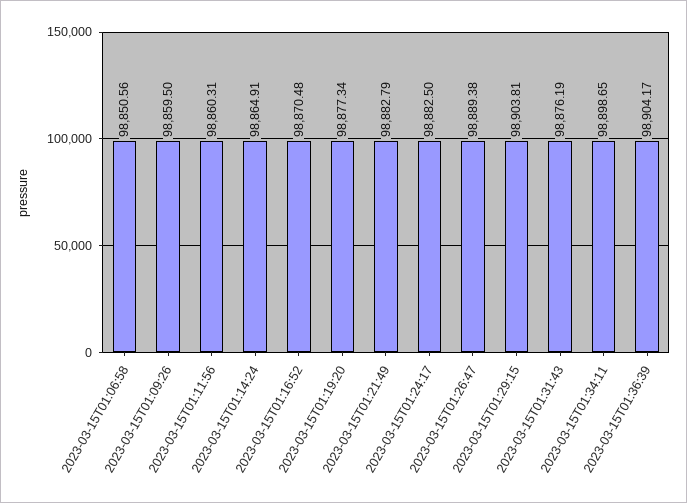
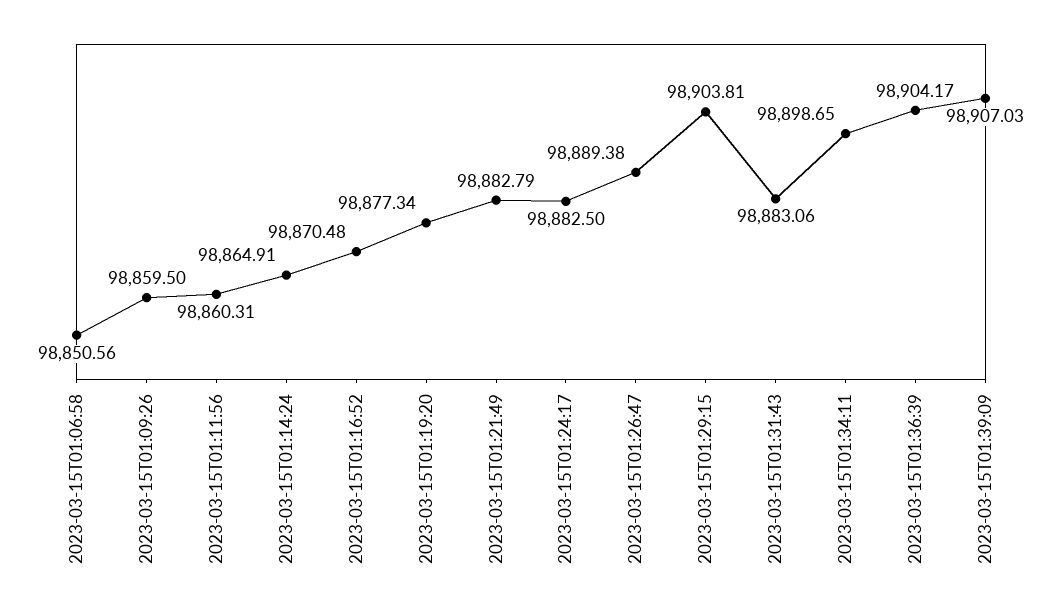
2023-03-15T01:31:43: 98876.19 -> 98883.06
2023-03-15T01:39:09: none -> 98907.03

